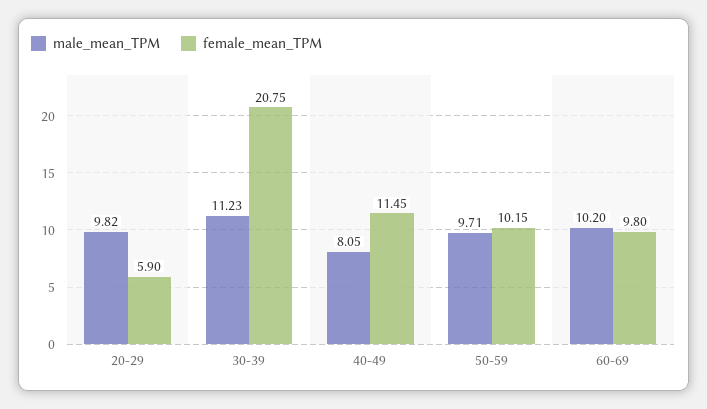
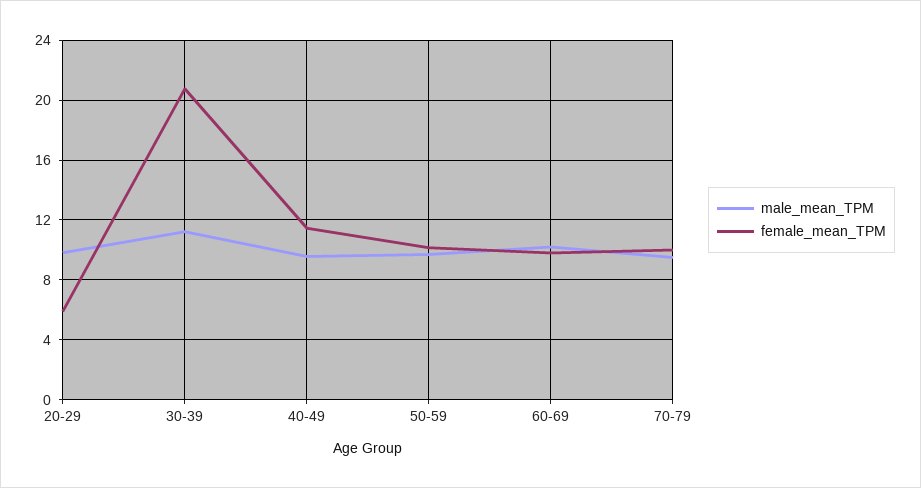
male_mean_TPM, 40-49: 8.05 -> 9.5
male_mean_TPM, 70-79: none -> 9.5
female_mean_TPM, 70-79: none -> 10

